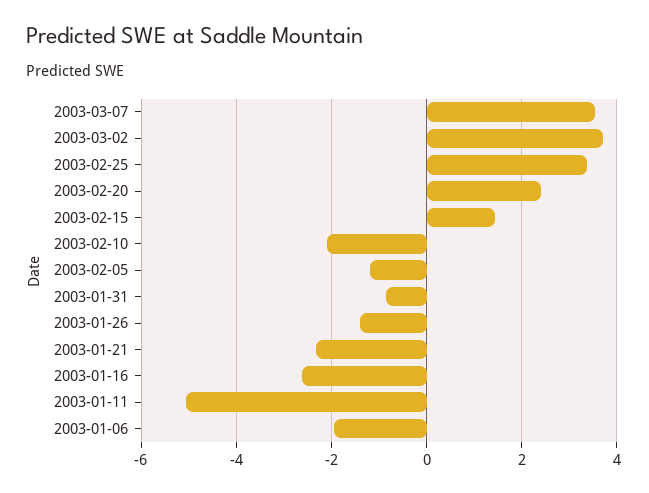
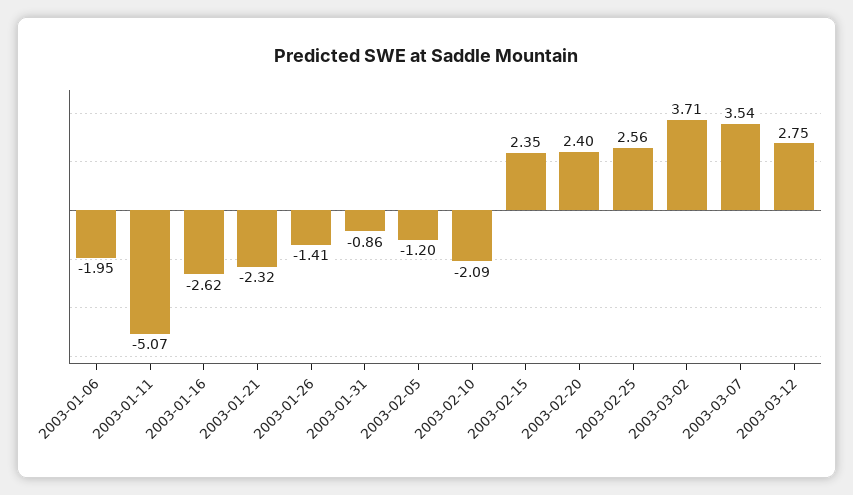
2003-02-25: 3.4 -> 2.56
2003-02-15: 1.4 -> 2.35
2003-03-12: none -> 2.75

